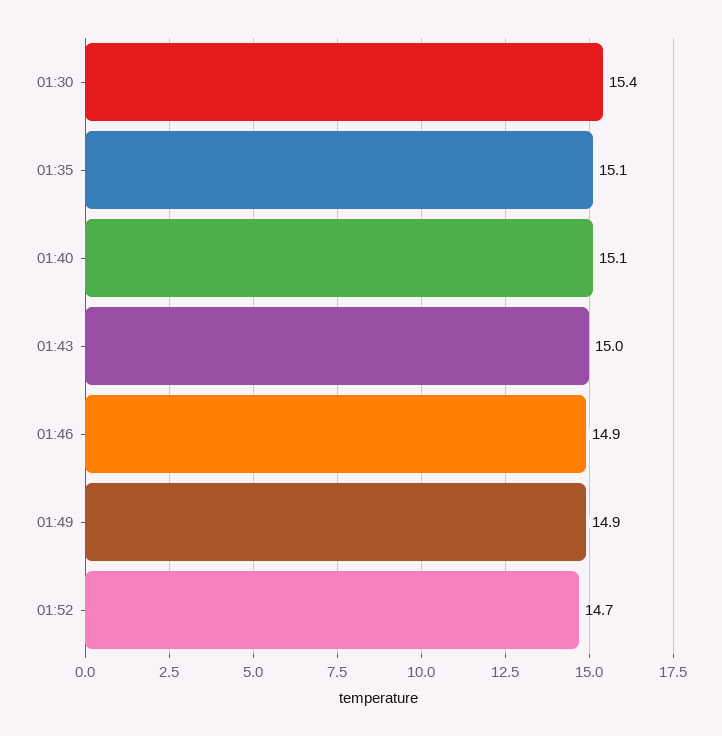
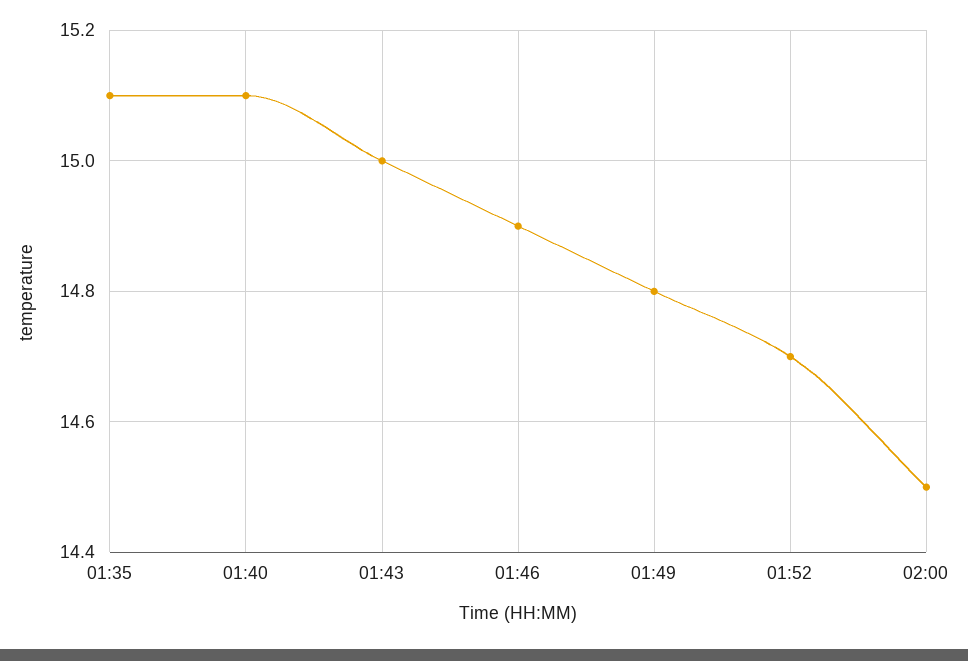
01:30: 15.4 -> none
01:49: 14.9 -> 14.8
02:00: none -> 14.5

